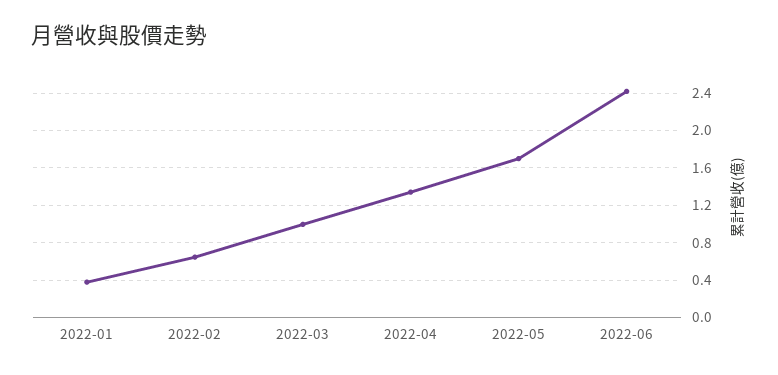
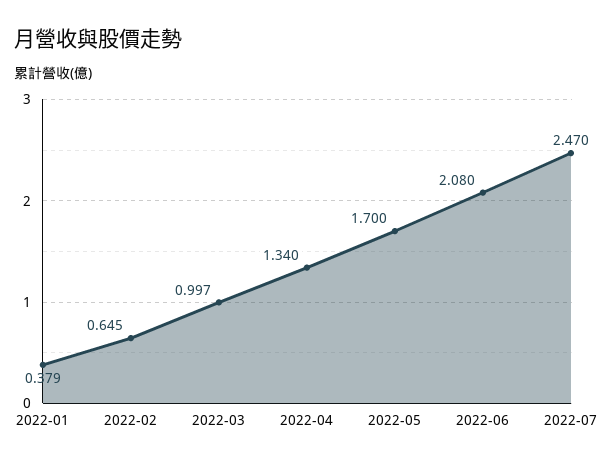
2022-06: 2.4 -> 2.08
2022-07: none -> 2.47

